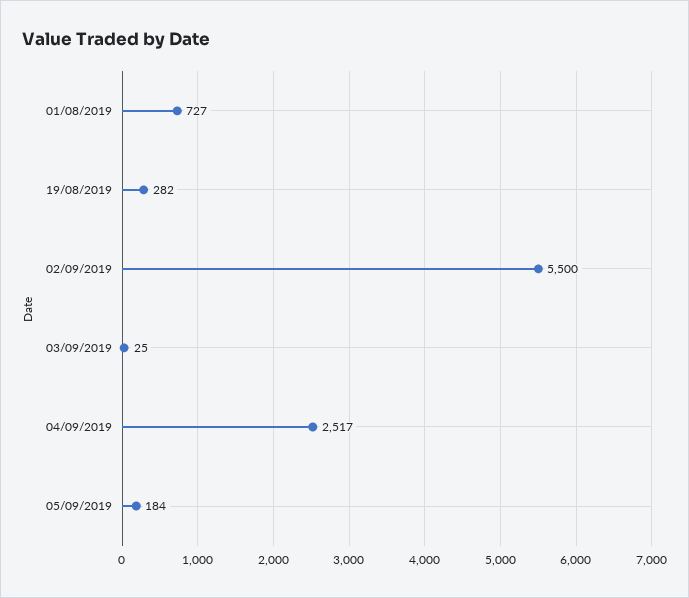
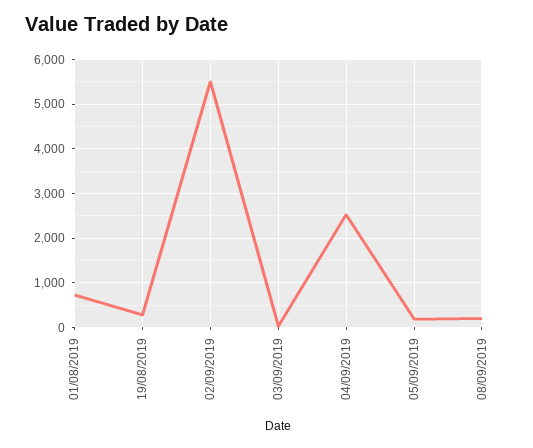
08/09/2019: none -> 200

